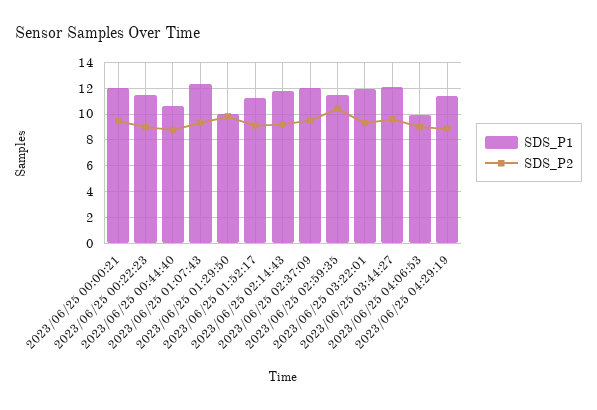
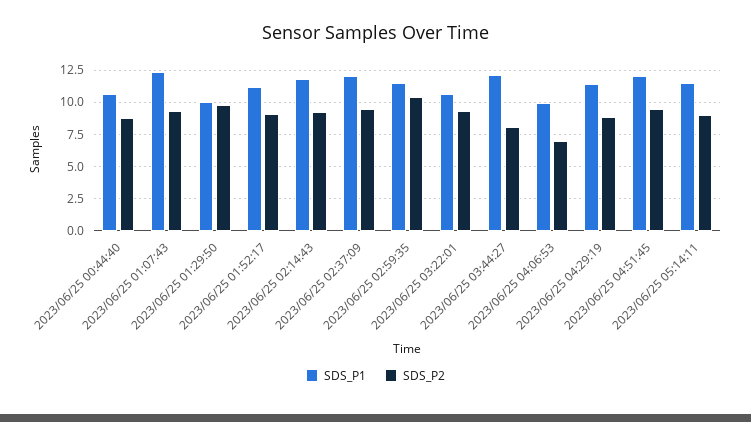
SDS_P1, 2023/06/25 00:00:21: 12 -> none
SDS_P2, 2023/06/25 00:00:21: 9.5 -> none
SDS_P1, 2023/06/25 00:22:23: 11.5 -> none
SDS_P2, 2023/06/25 00:22:23: 9 -> none
SDS_P1, 2023/06/25 03:22:01: 12 -> 10.5
SDS_P2, 2023/06/25 03:44:27: 9.5 -> 8
SDS_P2, 2023/06/25 04:06:53: 9 -> 7
SDS_P1, 2023/06/25 04:51:45: none -> 12
SDS_P2, 2023/06/25 04:51:45: none -> 9.5
SDS_P1, 2023/06/25 05:14:11: none -> 11.5
SDS_P2, 2023/06/25 05:14:11: none -> 9

